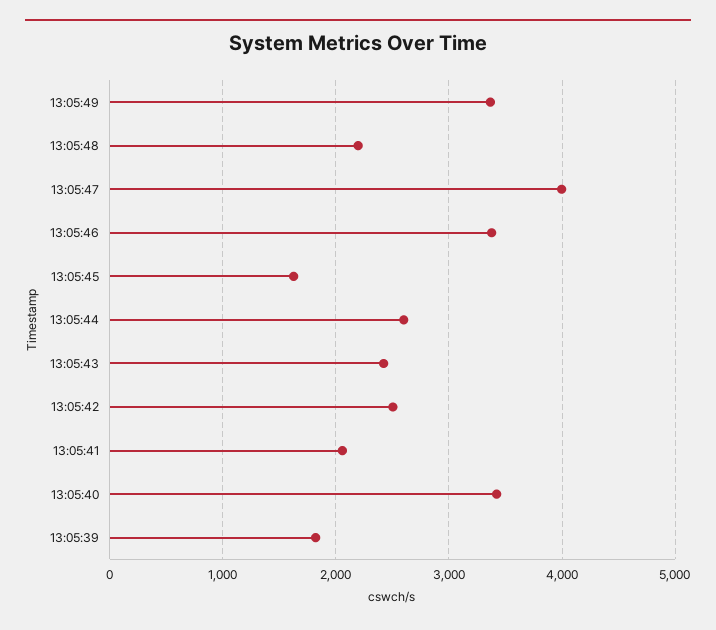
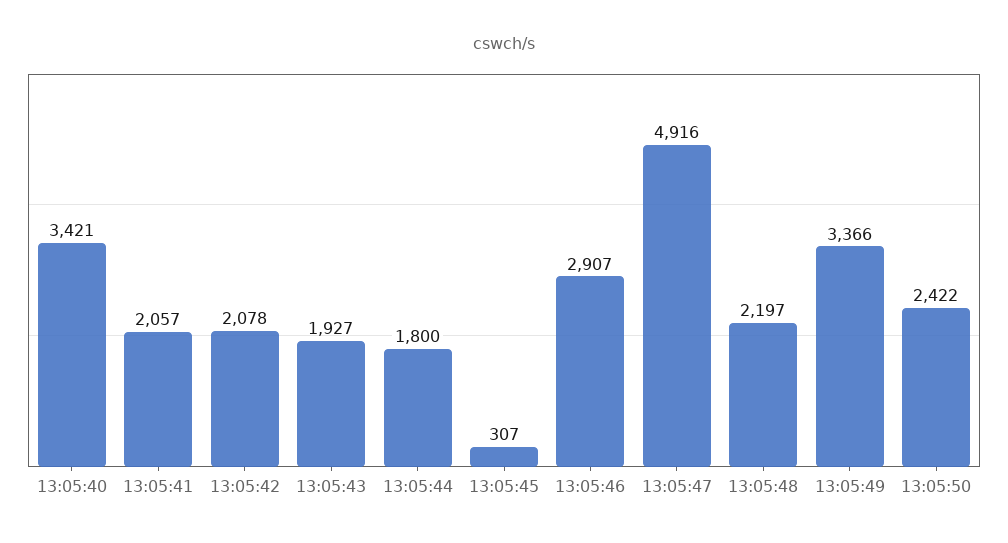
13:05:47: 4000 -> 4916
13:05:46: 3400 -> 2907
13:05:45: 1600 -> 307
13:05:44: 2600 -> 1800
13:05:43: 2400 -> 1927
13:05:42: 2500 -> 2078
13:05:39: 1800 -> none
13:05:50: none -> 2422

